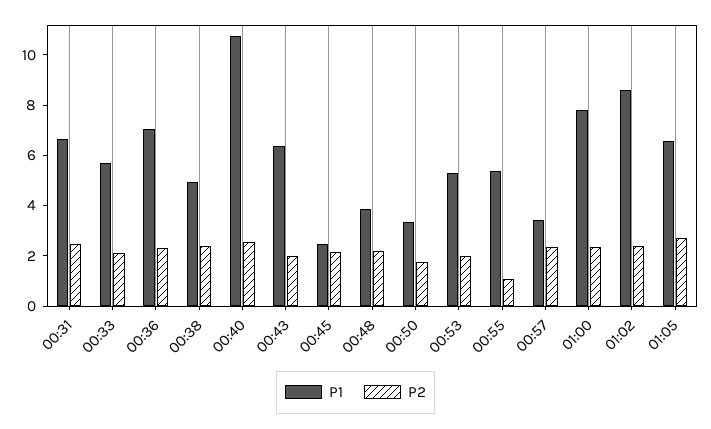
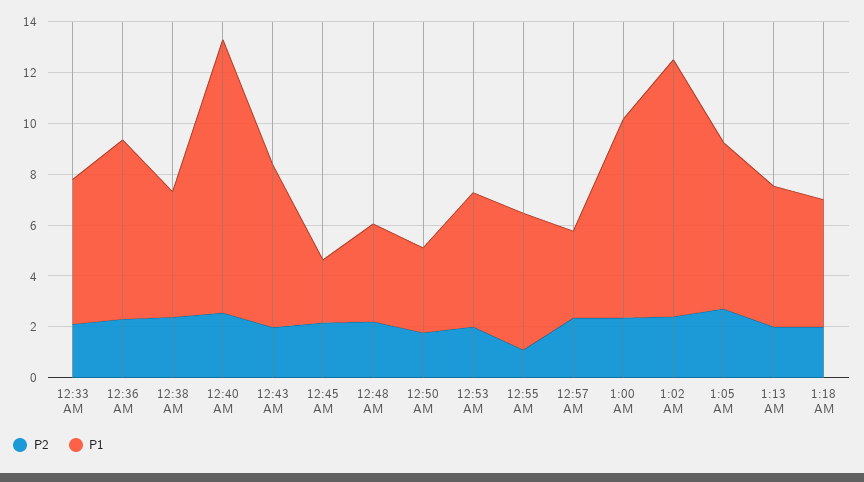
P1, 00:31: 6.5 -> none
P2, 00:31: 2.5 -> none
P1, 01:02: 8.5 -> 10
P2, 1:13 AM: none -> 2
P1, 1:13 AM: none -> 5.5
P2, 1:18 AM: none -> 2
P1, 1:18 AM: none -> 5

